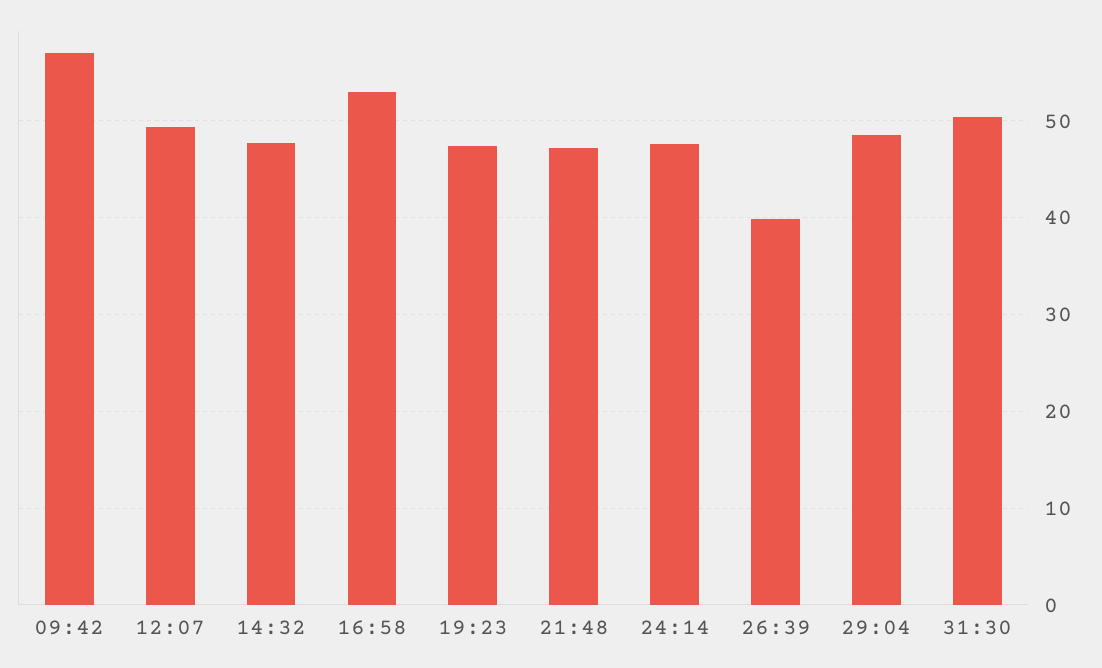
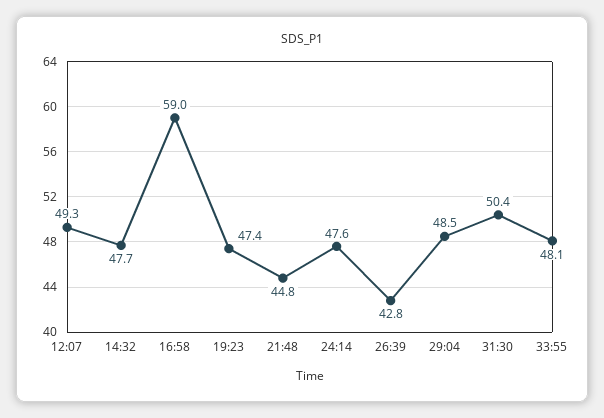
09:42: 57 -> none
16:58: 53 -> 59
21:48: 47 -> 44.8
26:39: 40 -> 42.8
33:55: none -> 48.1

